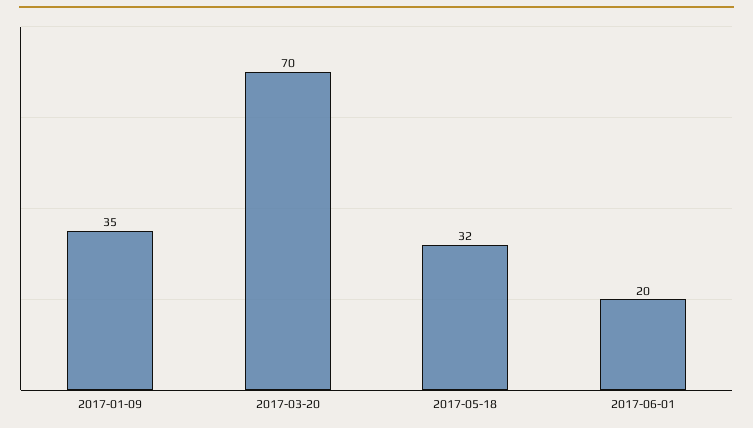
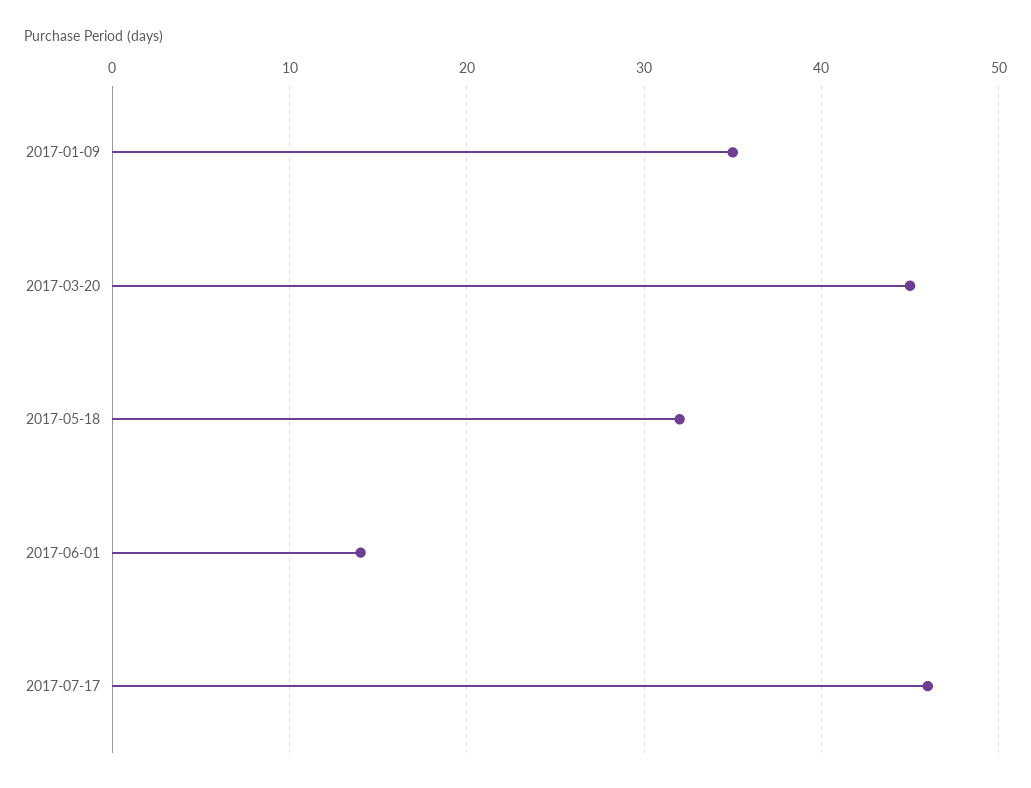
2017-03-20: 70 -> 45
2017-06-01: 20 -> 14
2017-07-17: none -> 46

